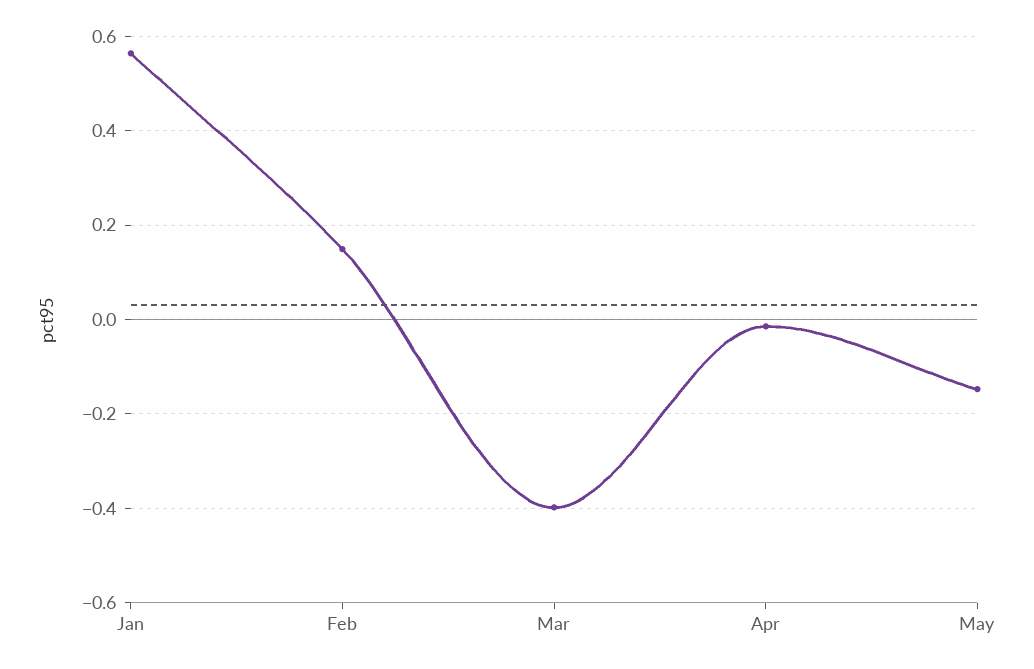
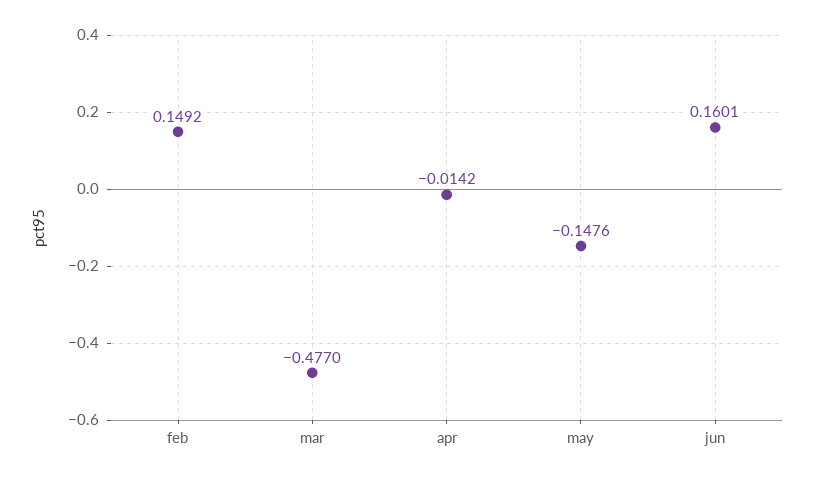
Jan: 0.56 -> none
Mar: -0.4 -> -0.477
jun: none -> 0.1601

